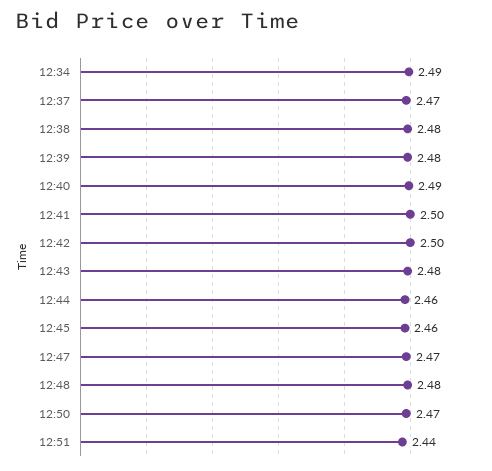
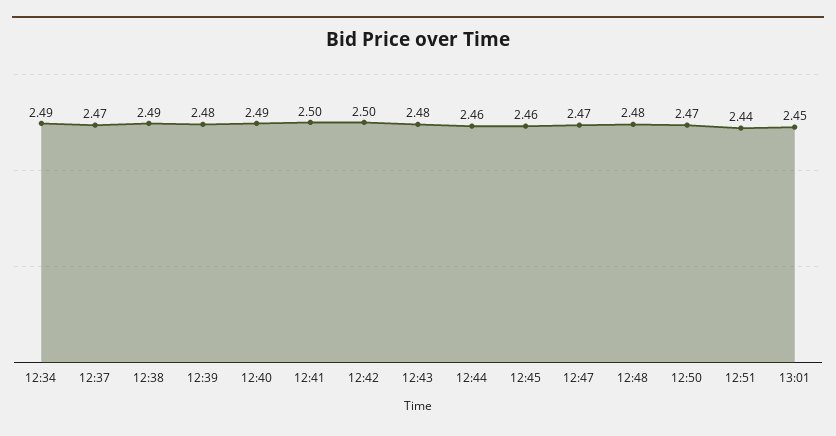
12:38: 2.48 -> 2.49
13:01: none -> 2.45

